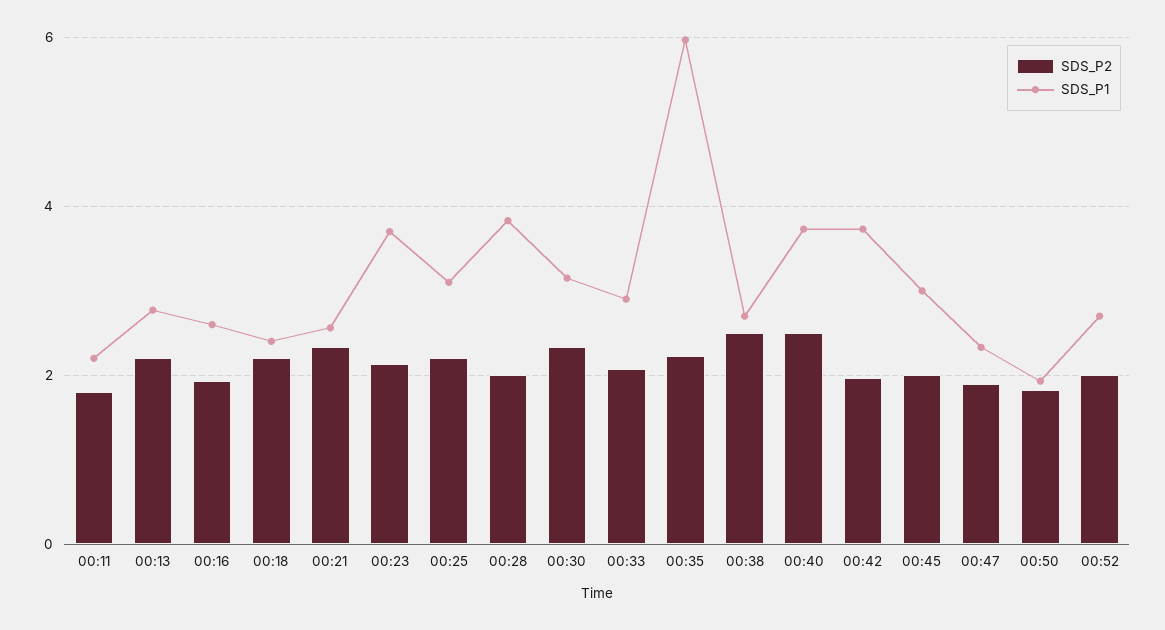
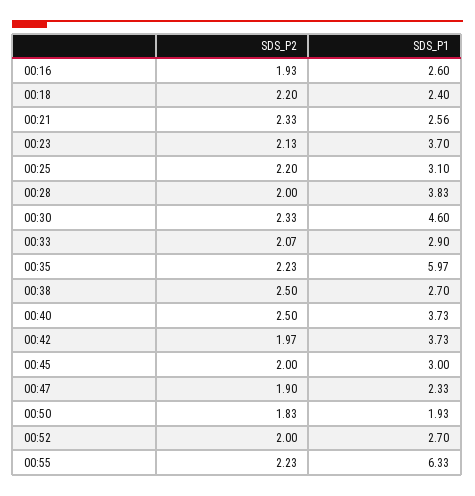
SDS_P2, 00:11: 1.8 -> none
SDS_P1, 00:11: 2.2 -> none
SDS_P2, 00:13: 2.2 -> none
SDS_P1, 00:13: 2.8 -> none
SDS_P1, 00:30: 3.2 -> 4.6
SDS_P2, 00:55: none -> 2.23
SDS_P1, 00:55: none -> 6.33

